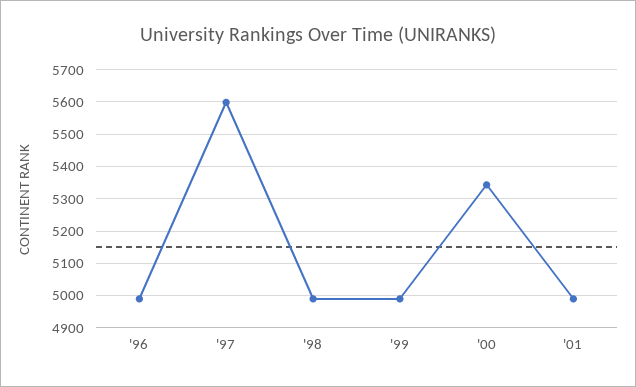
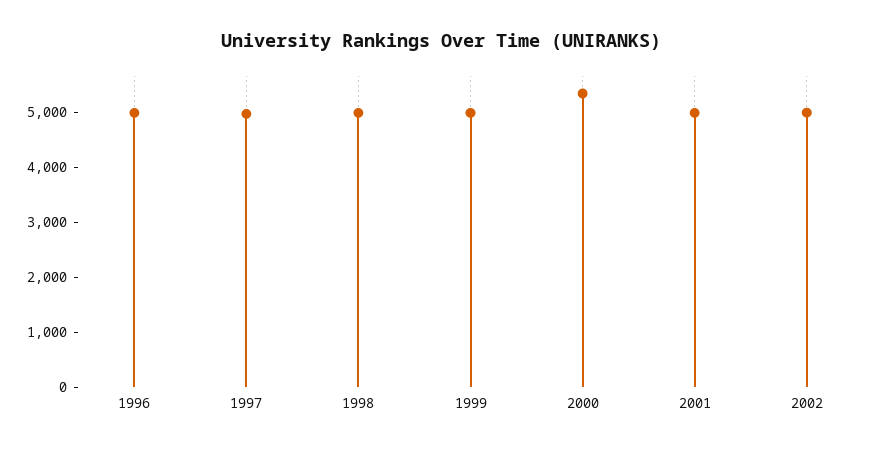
'97: 5600 -> 5000
2002: none -> 5000

